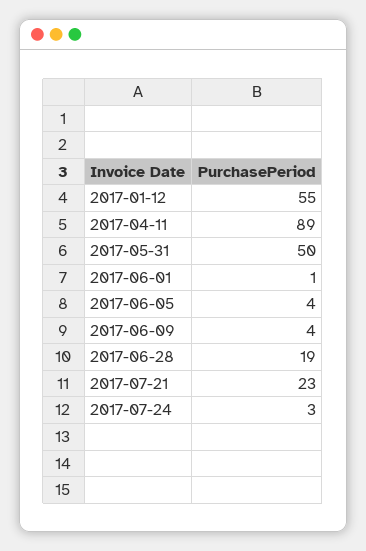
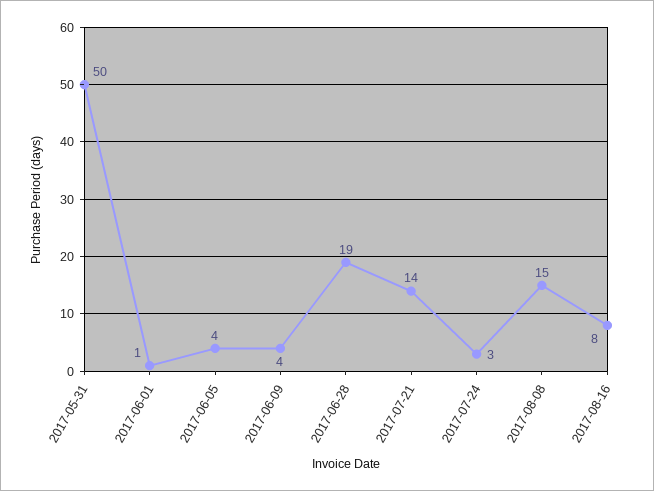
2017-01-12: 55 -> none
2017-04-11: 89 -> none
2017-07-21: 23 -> 14
2017-08-08: none -> 15
2017-08-16: none -> 8

